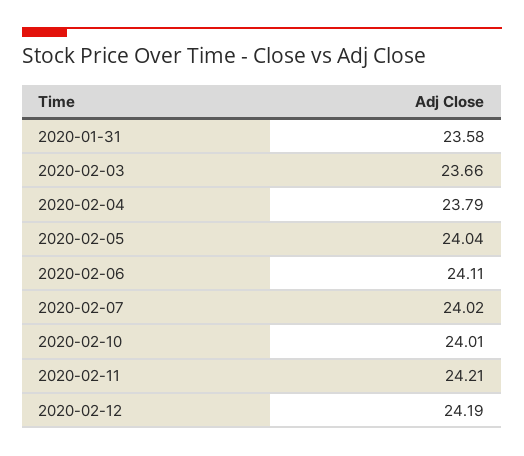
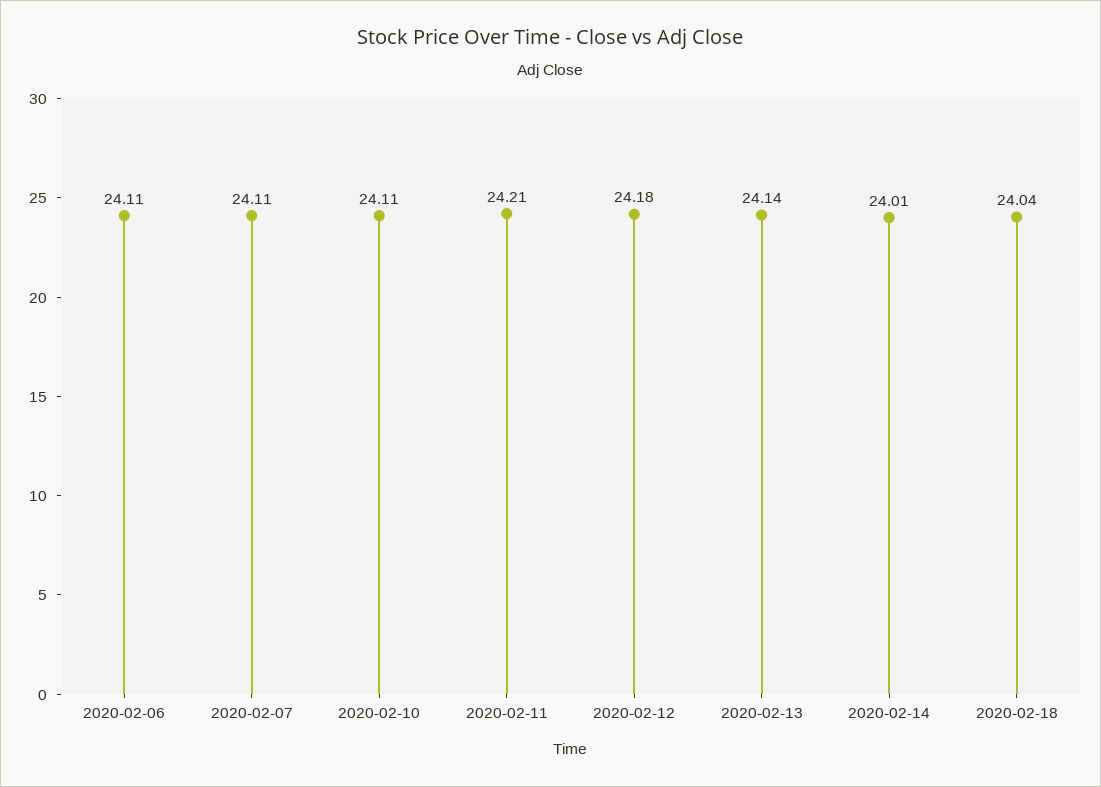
2020-01-31: 23.58 -> none
2020-02-03: 23.66 -> none
2020-02-04: 23.79 -> none
2020-02-05: 24.04 -> none
2020-02-07: 24.02 -> 24.11
2020-02-10: 24.01 -> 24.11
2020-02-12: 24.19 -> 24.18
2020-02-13: none -> 24.14
2020-02-14: none -> 24.01
2020-02-18: none -> 24.04

